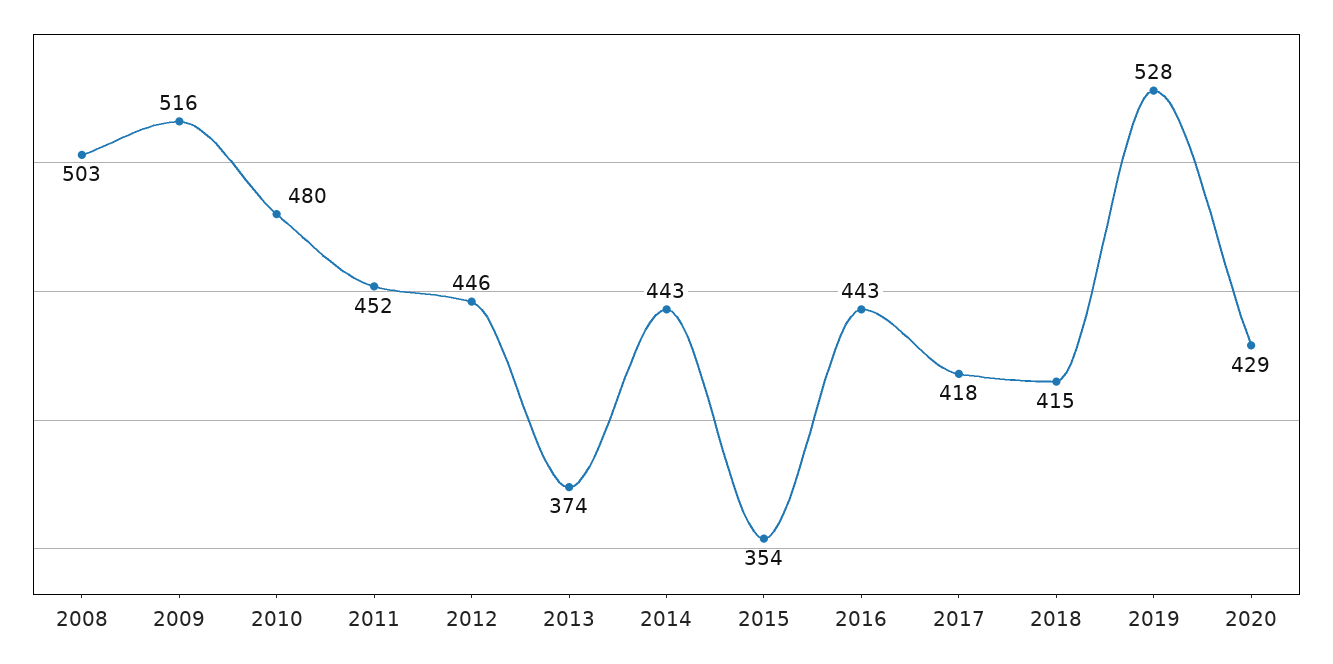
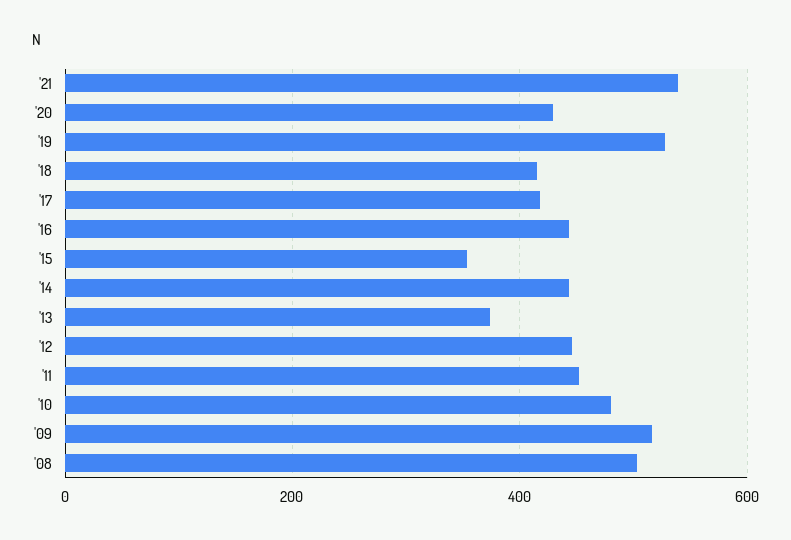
'21: none -> 540

